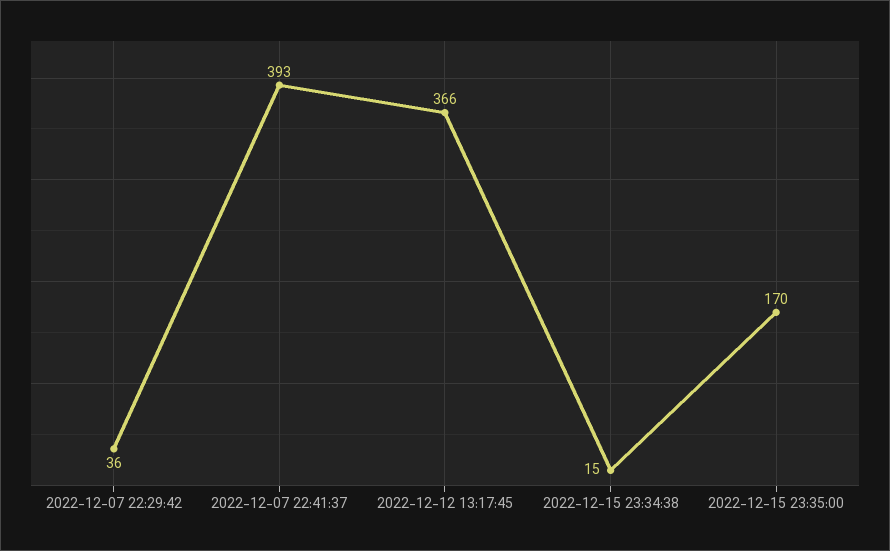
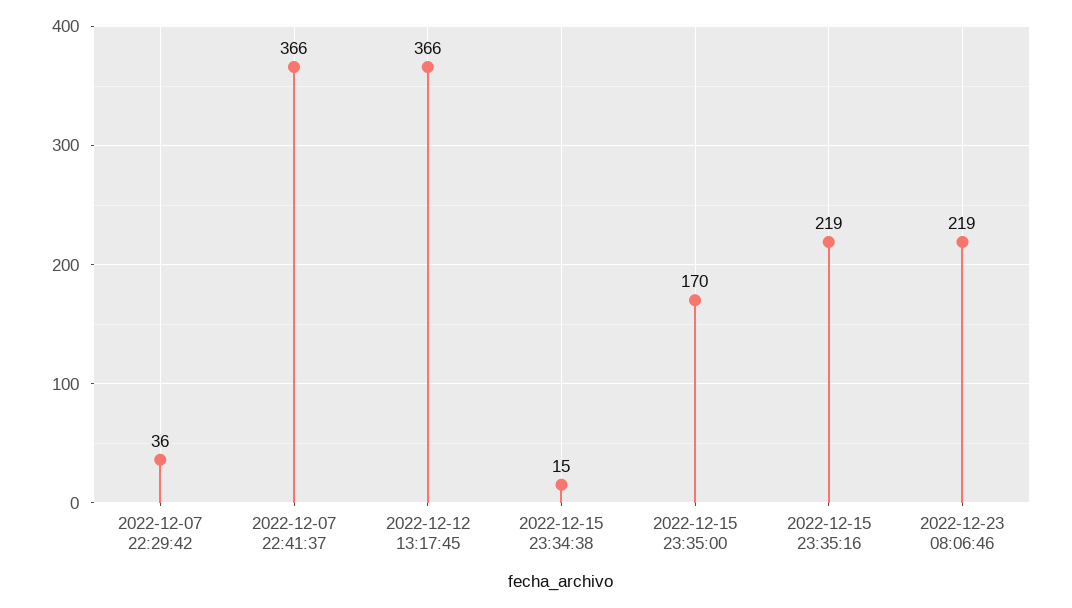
2022-12-07 22:41:37: 393 -> 366
2022-12-15 23:35:16: none -> 219
2022-12-23 08:06:46: none -> 219

